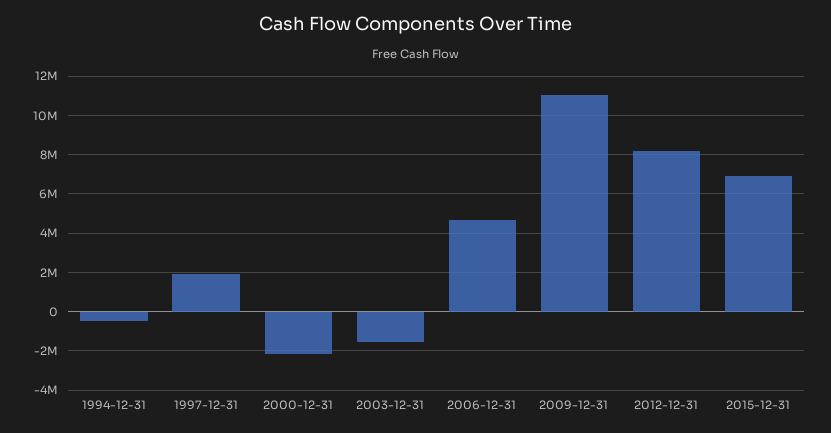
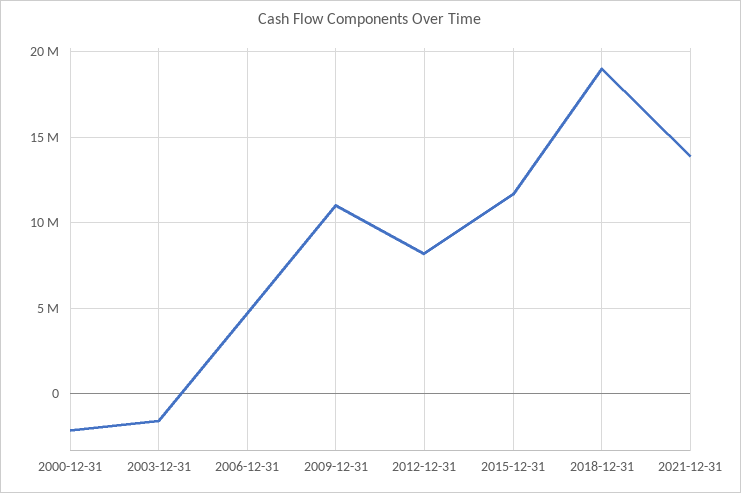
1994-12-31: -500000 -> none
1997-12-31: 2000000 -> none
2015-12-31: 7000000 -> 11500000
2018-12-31: none -> 19000000
2021-12-31: none -> 14000000

